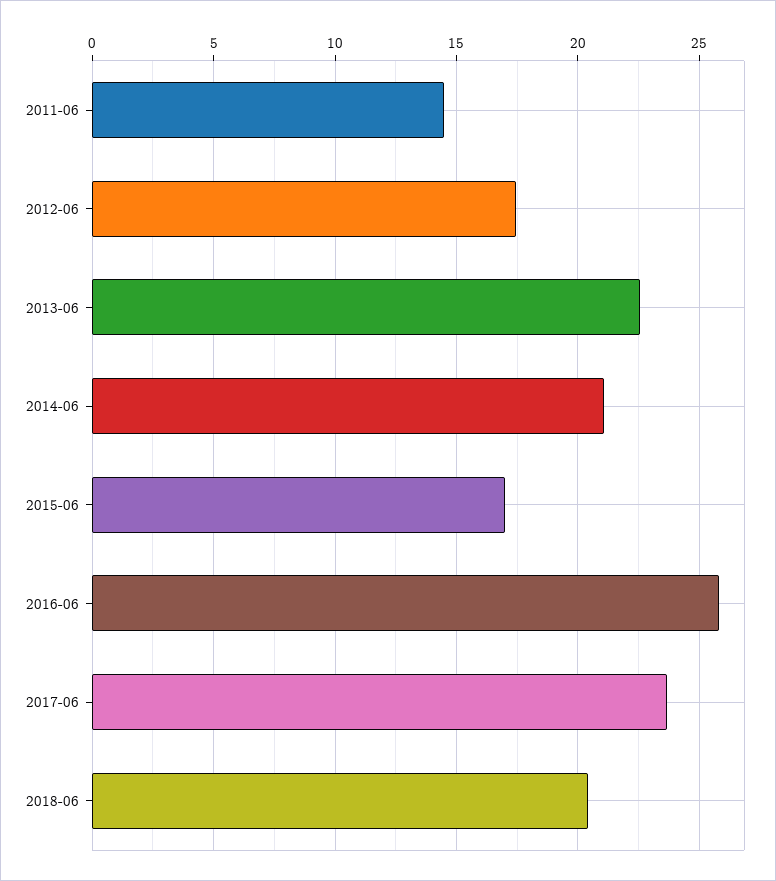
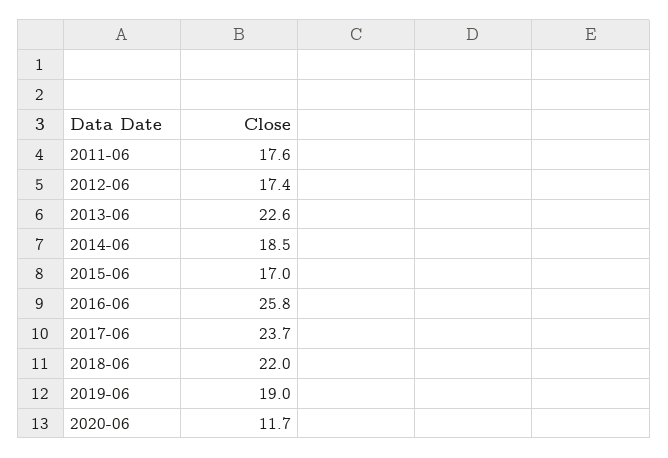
2011-06: 14.5 -> 17.6
2014-06: 21 -> 18.5
2018-06: 20.5 -> 22
2019-06: none -> 19
2020-06: none -> 11.7

